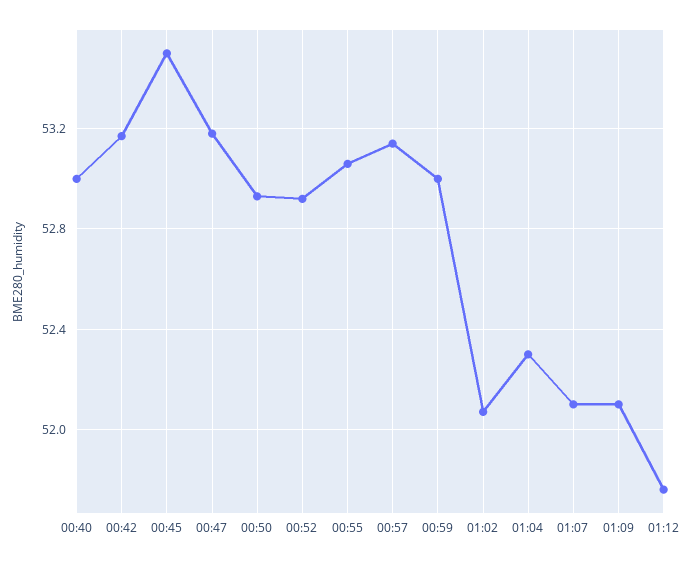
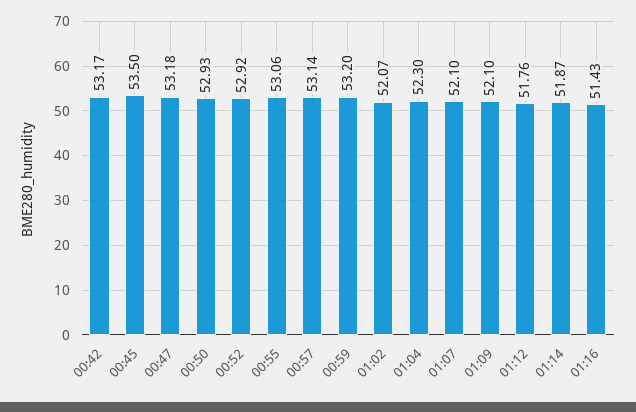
00:40: 53 -> none
00:59: 53 -> 53.2
01:14: none -> 51.87
01:16: none -> 51.43

